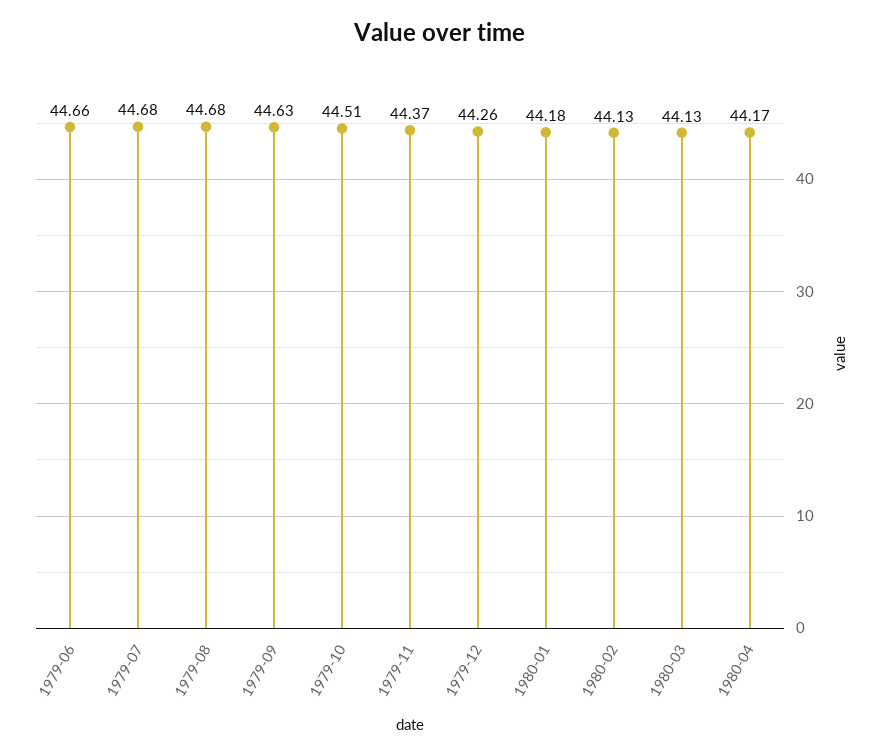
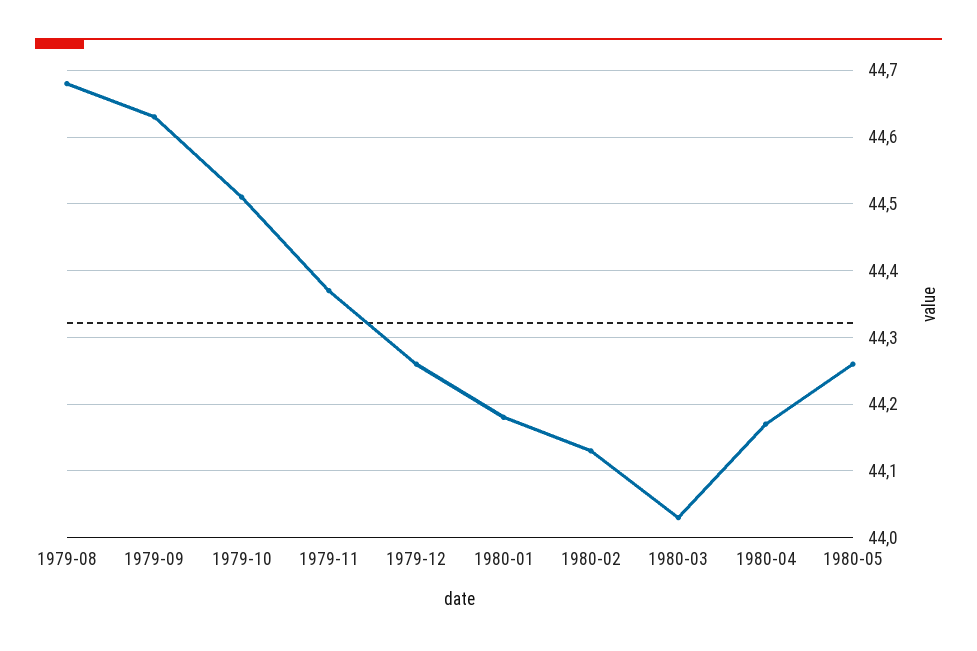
1979-06: 44.66 -> none
1979-07: 44.68 -> none
1980-03: 44.13 -> 44.03
1980-05: none -> 44.26

